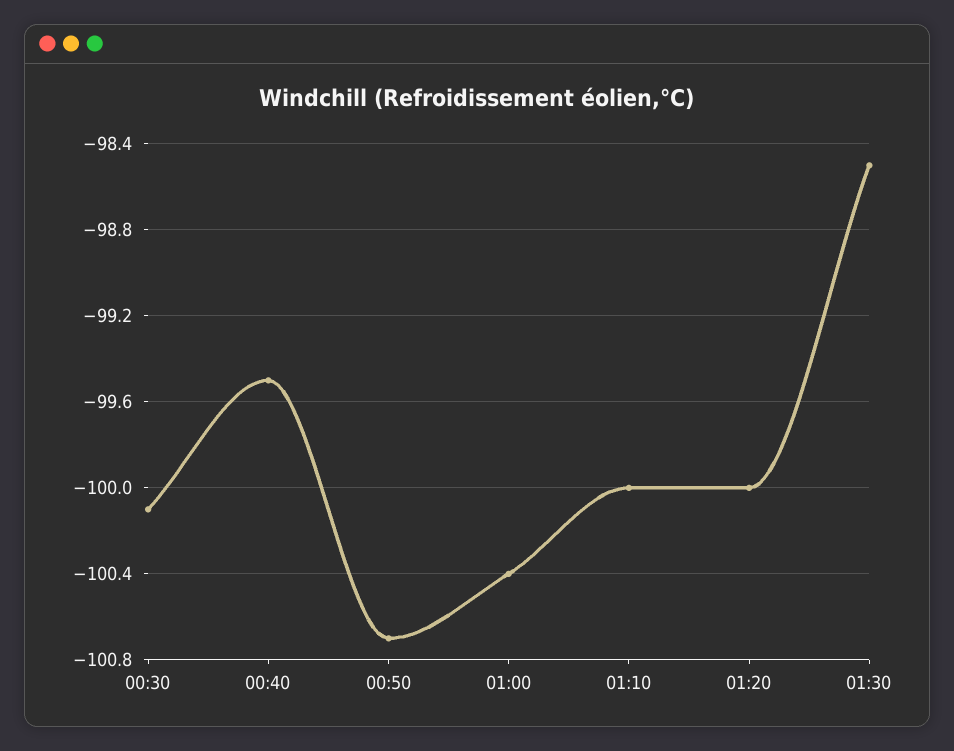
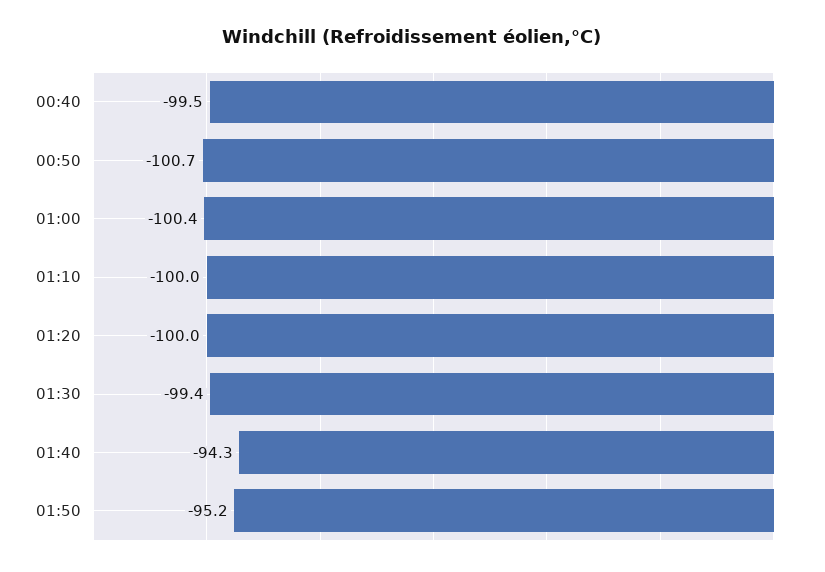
00:30: -100.1 -> none
01:30: -98.5 -> -99.4
01:40: none -> -94.3
01:50: none -> -95.2

